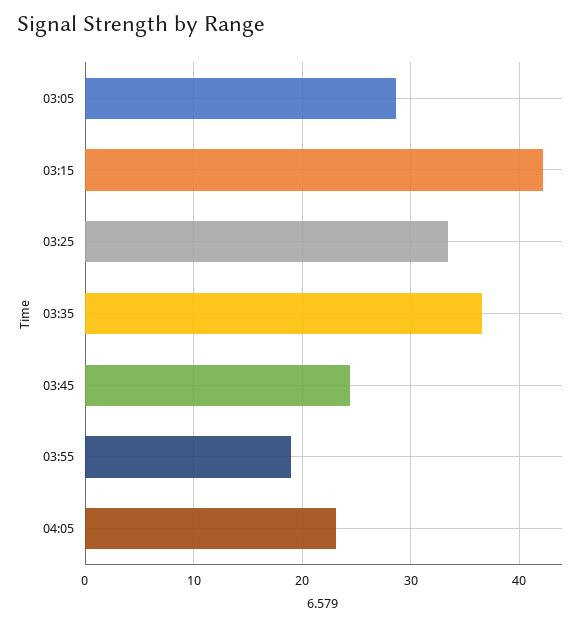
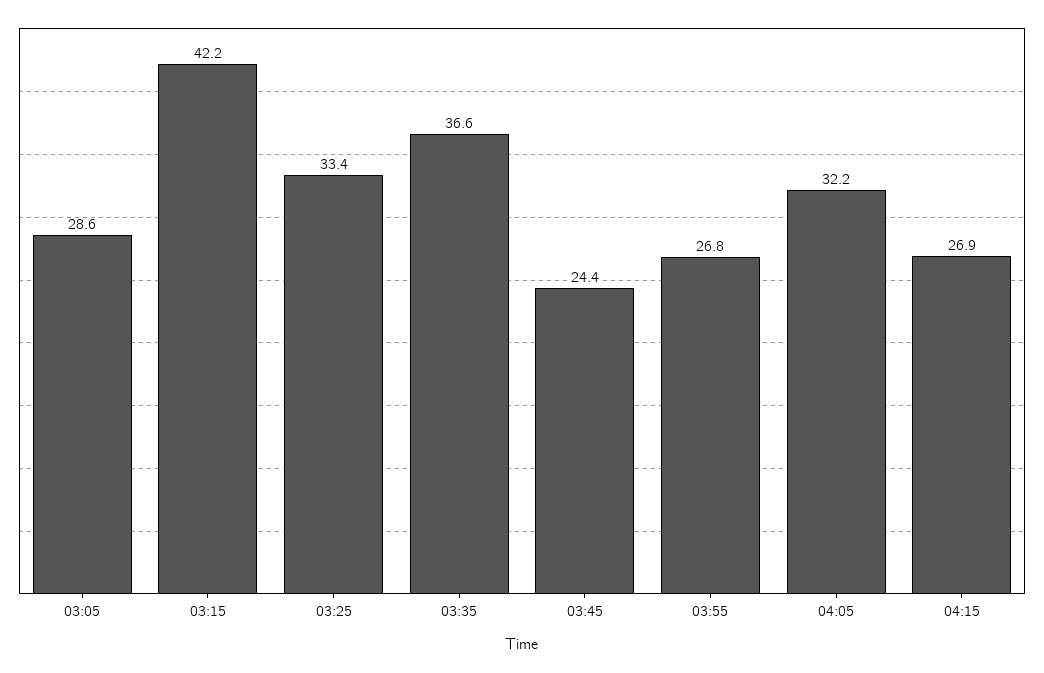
03:55: 19 -> 26.8
04:05: 23 -> 32.2
04:15: none -> 26.9

